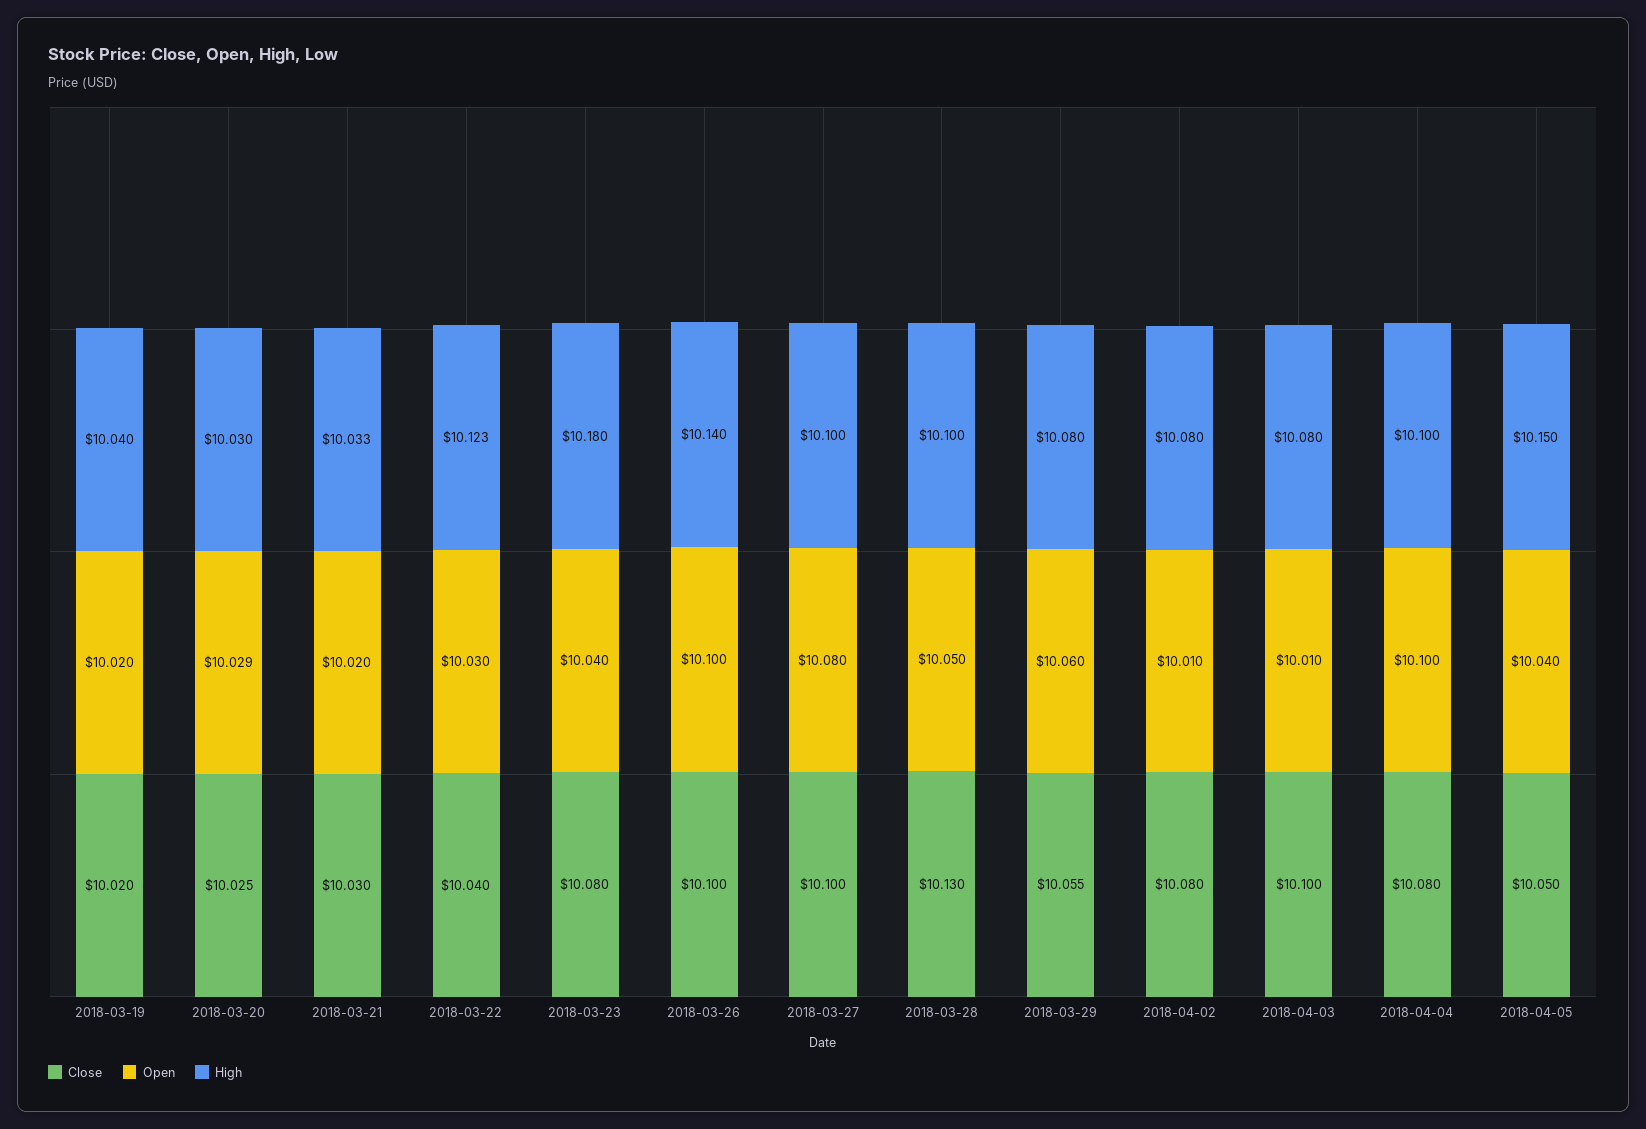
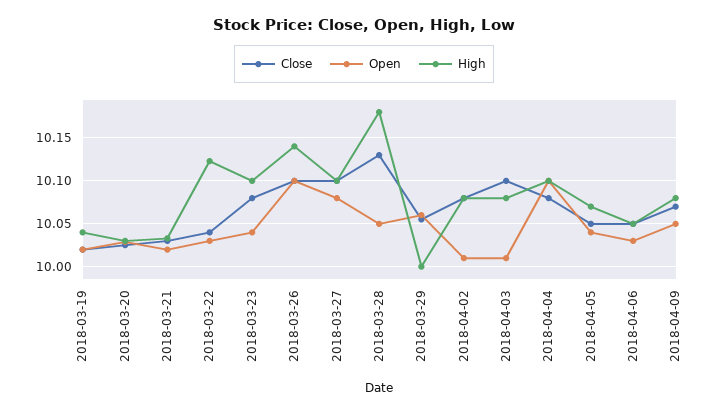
High, 2018-03-23: 10.18 -> 10.1
High, 2018-03-28: 10.1 -> 10.18
High, 2018-03-29: 10.08 -> 10
High, 2018-04-05: 10.15 -> 10.07
Close, 2018-04-06: none -> 10.05
Open, 2018-04-06: none -> 10.03
High, 2018-04-06: none -> 10.05
Close, 2018-04-09: none -> 10.07
Open, 2018-04-09: none -> 10.05
High, 2018-04-09: none -> 10.08

